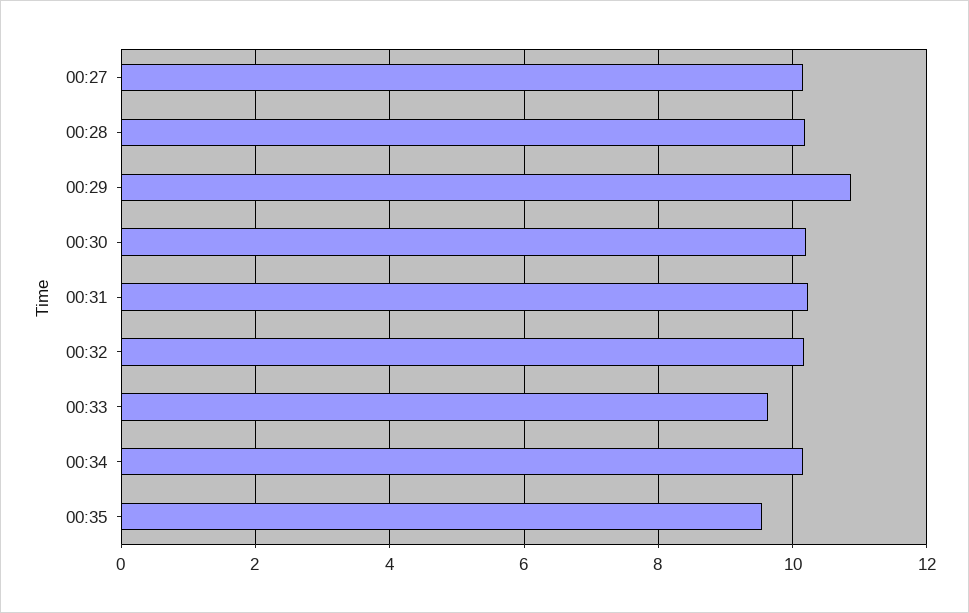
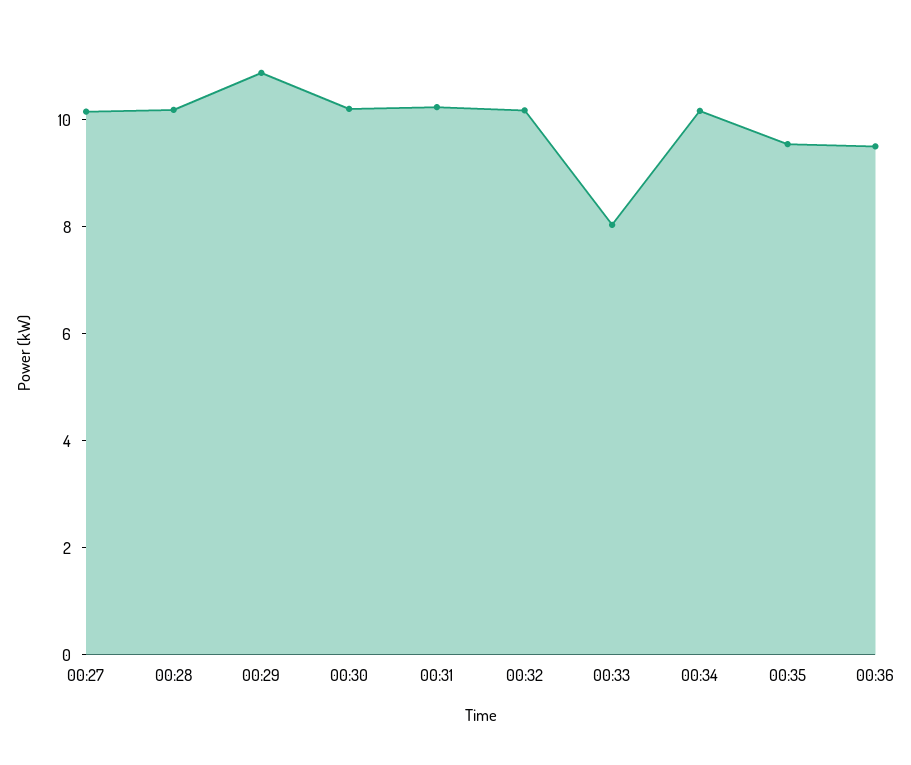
00:33: 9.6 -> 8
00:36: none -> 9.5

